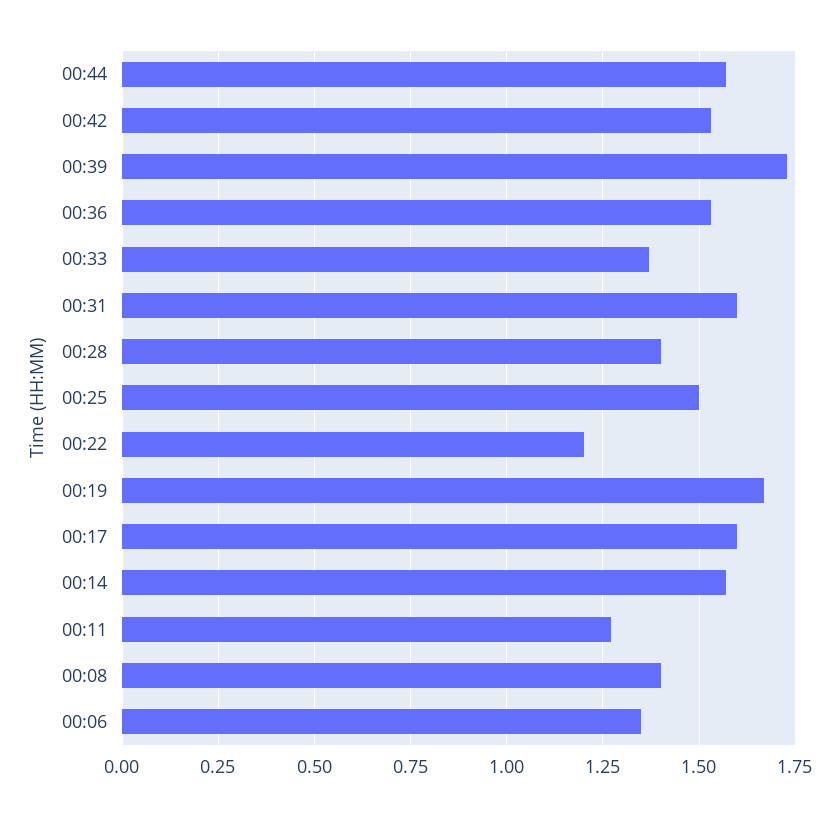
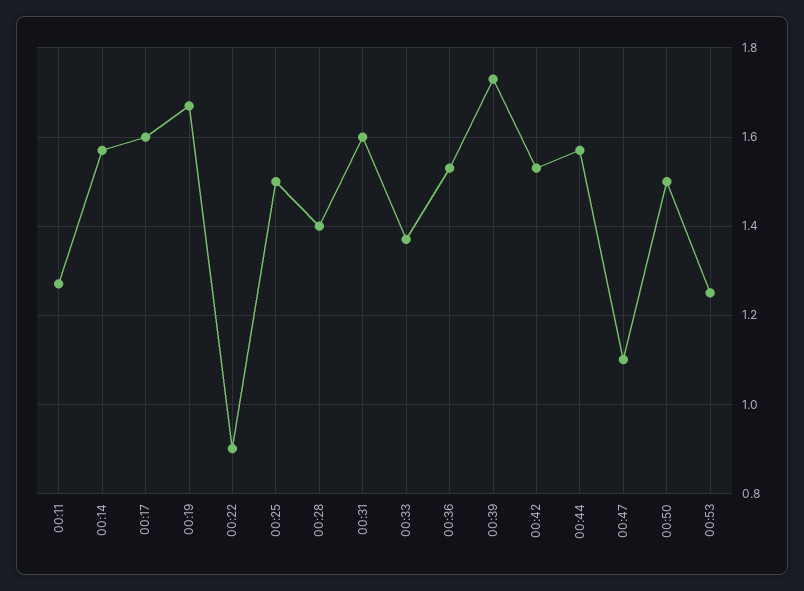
00:22: 1.2 -> 0.9
00:08: 1.4 -> none
00:06: 1.35 -> none
00:47: none -> 1.1
00:50: none -> 1.5
00:53: none -> 1.25

